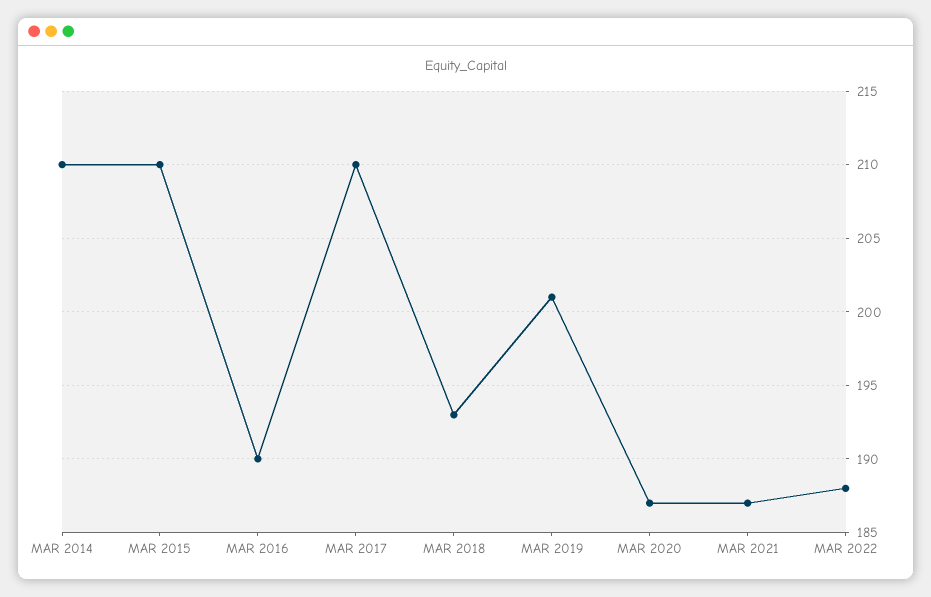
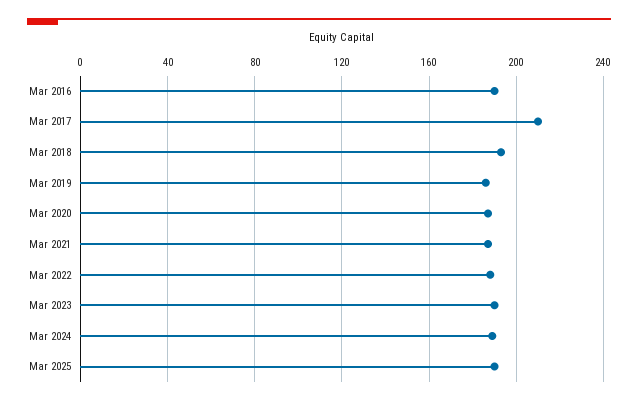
MAR 2014: 210 -> none
MAR 2015: 210 -> none
MAR 2019: 201 -> 185
Mar 2023: none -> 190
Mar 2024: none -> 190
Mar 2025: none -> 190

